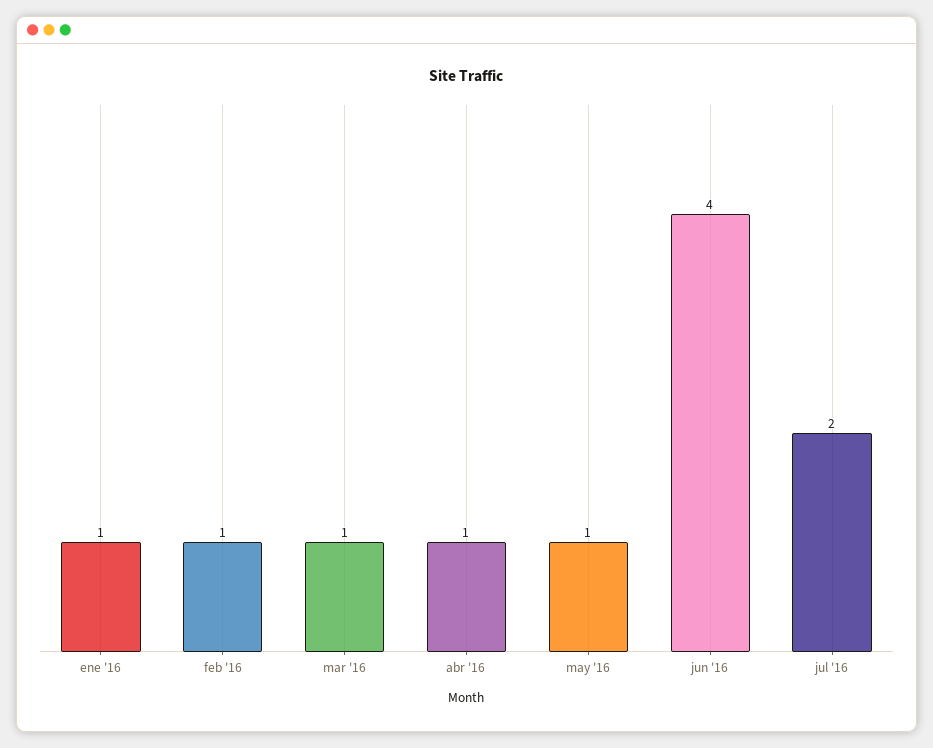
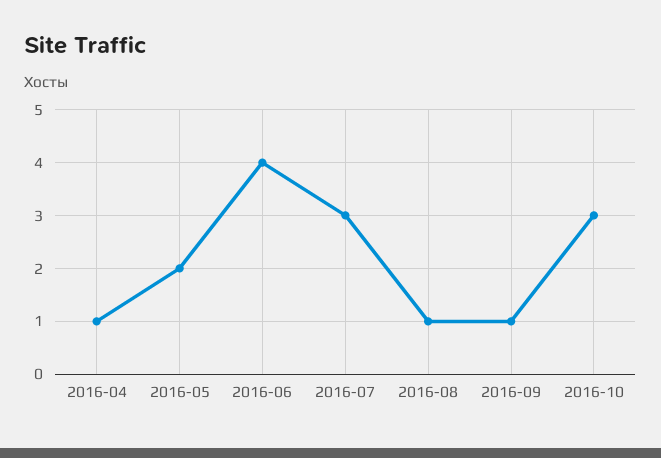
ene '16: 1 -> none
feb '16: 1 -> none
mar '16: 1 -> none
may '16: 1 -> 2
jul '16: 2 -> 3
2016-08: none -> 1
2016-09: none -> 1
2016-10: none -> 3

